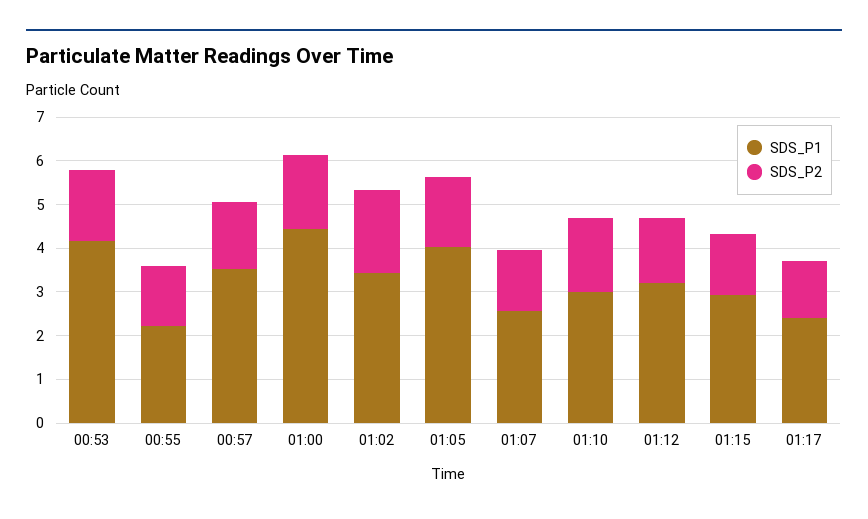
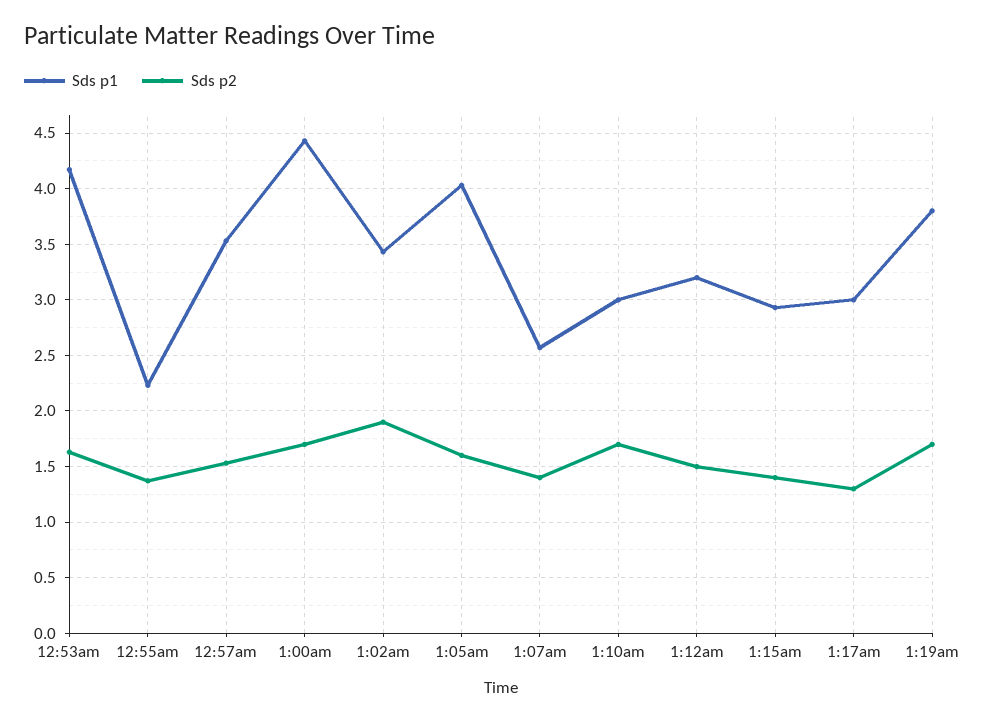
SDS_P1, 01:17: 2.4 -> 3
SDS_P1, 1:19am: none -> 3.8
SDS_P2, 1:19am: none -> 1.7

